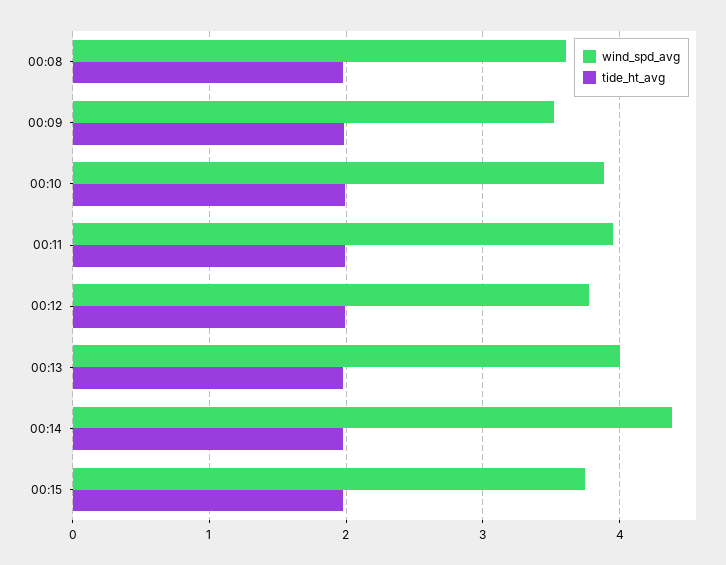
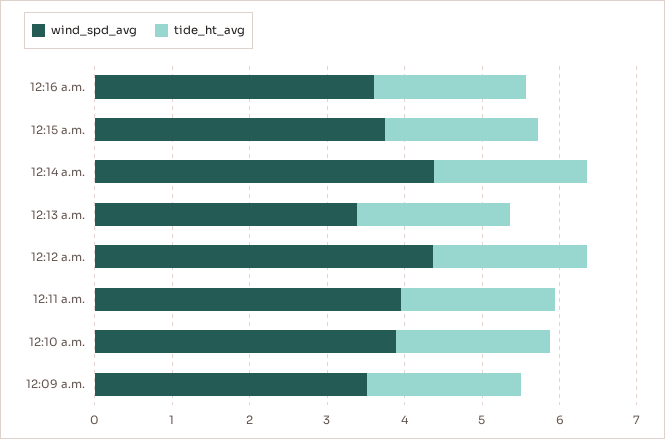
wind_spd_avg, 00:08: 3.6 -> none
tide_ht_avg, 00:08: 2 -> none
wind_spd_avg, 00:12: 3.8 -> 4.4
wind_spd_avg, 00:13: 4 -> 3.4
wind_spd_avg, 12:16 a.m.: none -> 3.6
tide_ht_avg, 12:16 a.m.: none -> 2

